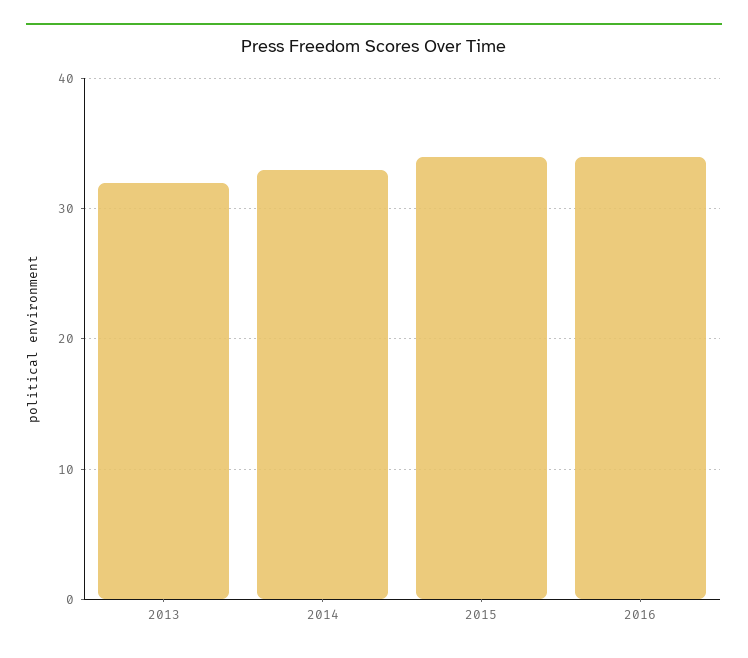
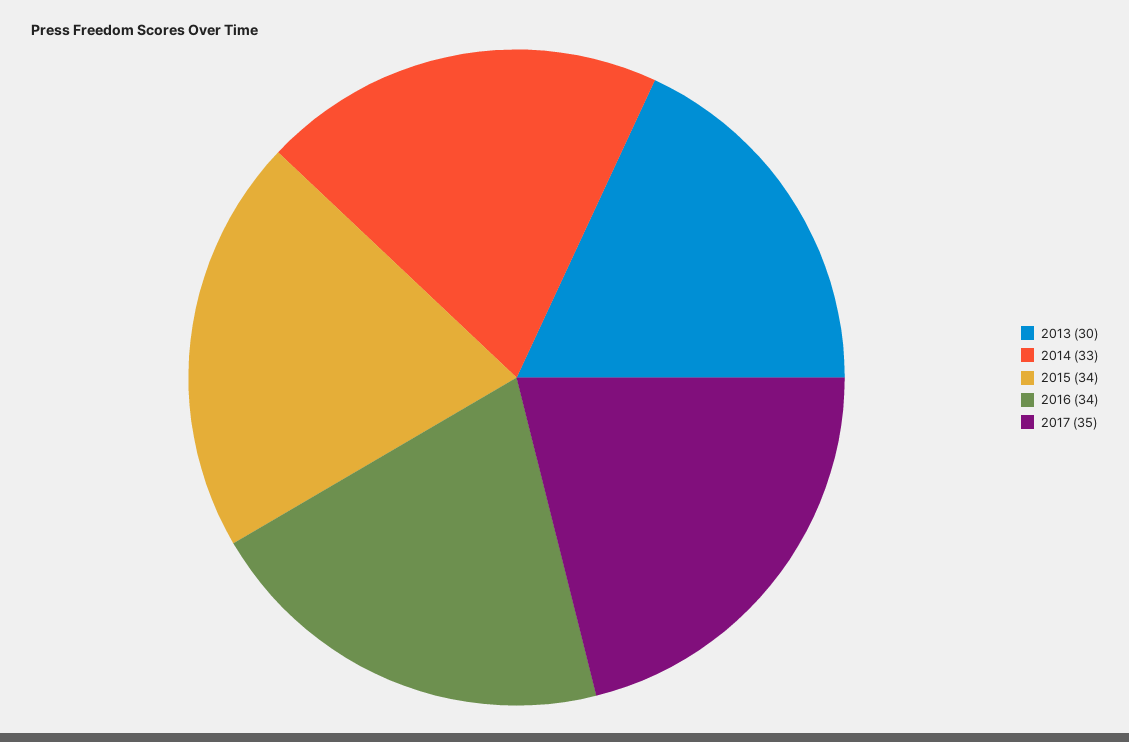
2013: 32 -> 30
2017: none -> 35

